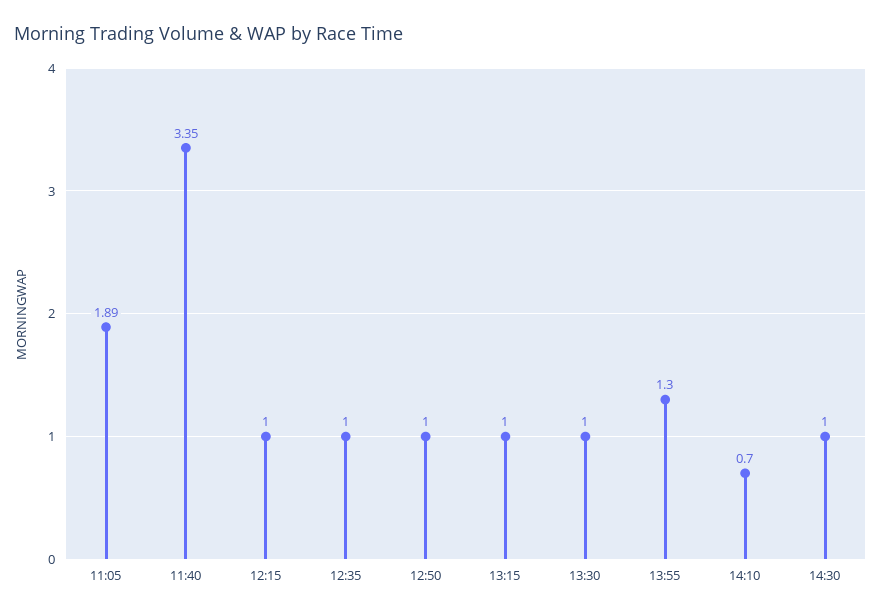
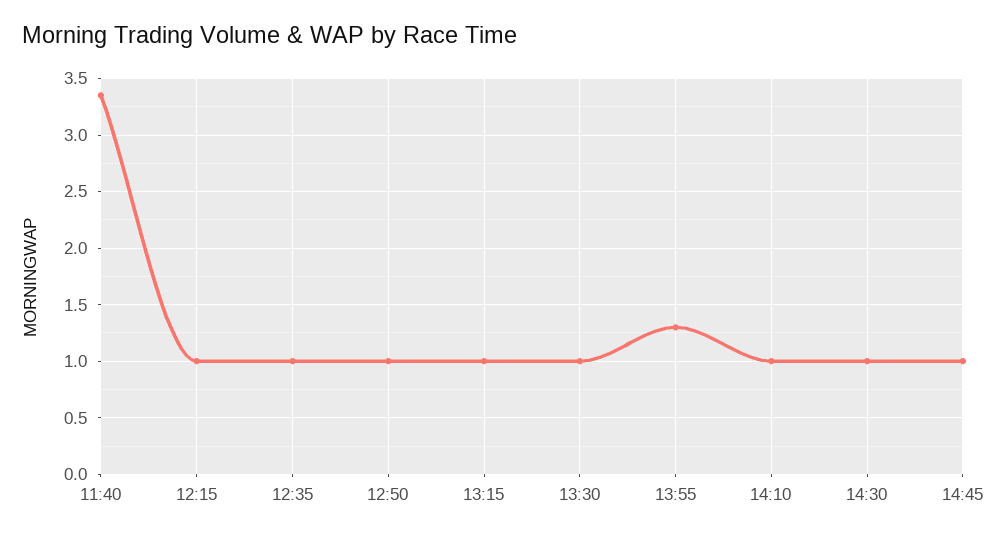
11:05: 1.89 -> none
14:10: 0.7 -> 1
14:45: none -> 1

